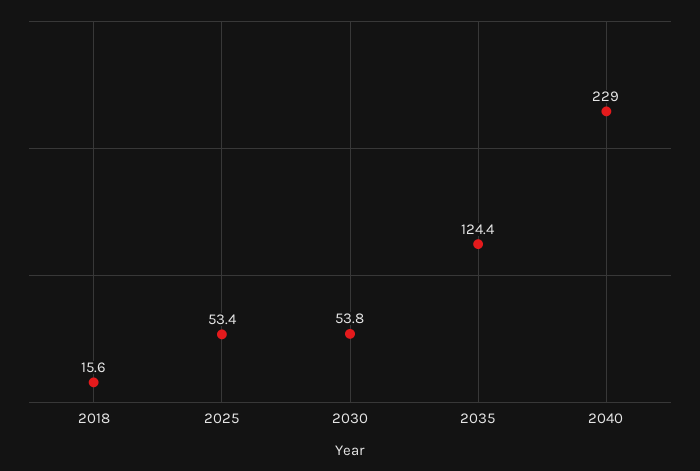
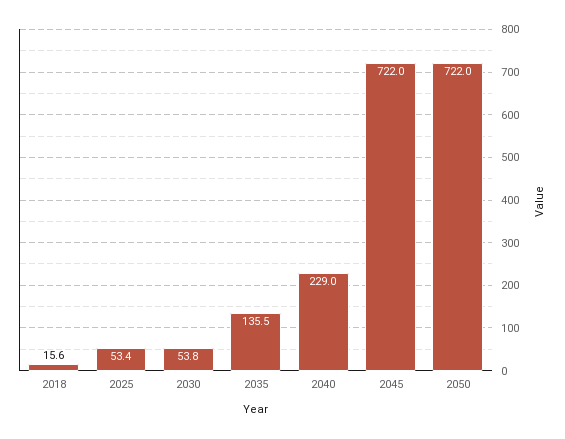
2035: 124.4 -> 135.5
2045: none -> 722
2050: none -> 722

